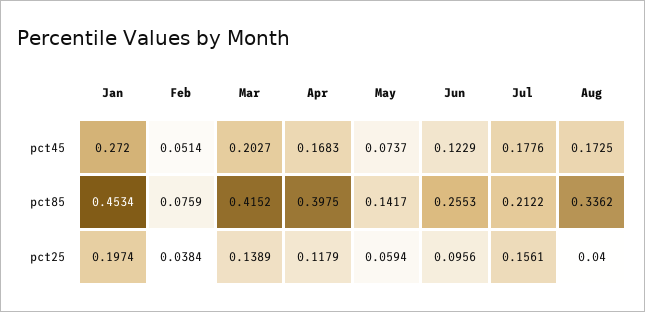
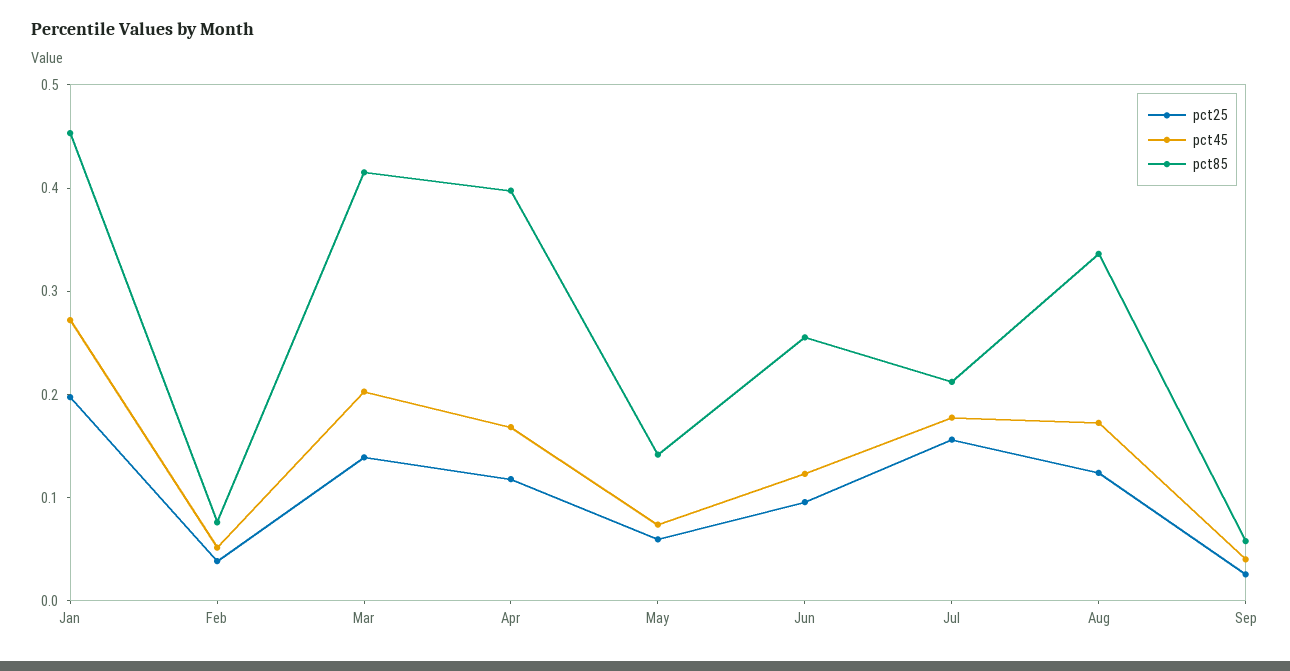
pct25, Aug: 0.04 -> 0.12
pct25, Sep: none -> 0.02
pct45, Sep: none -> 0.04
pct85, Sep: none -> 0.06

